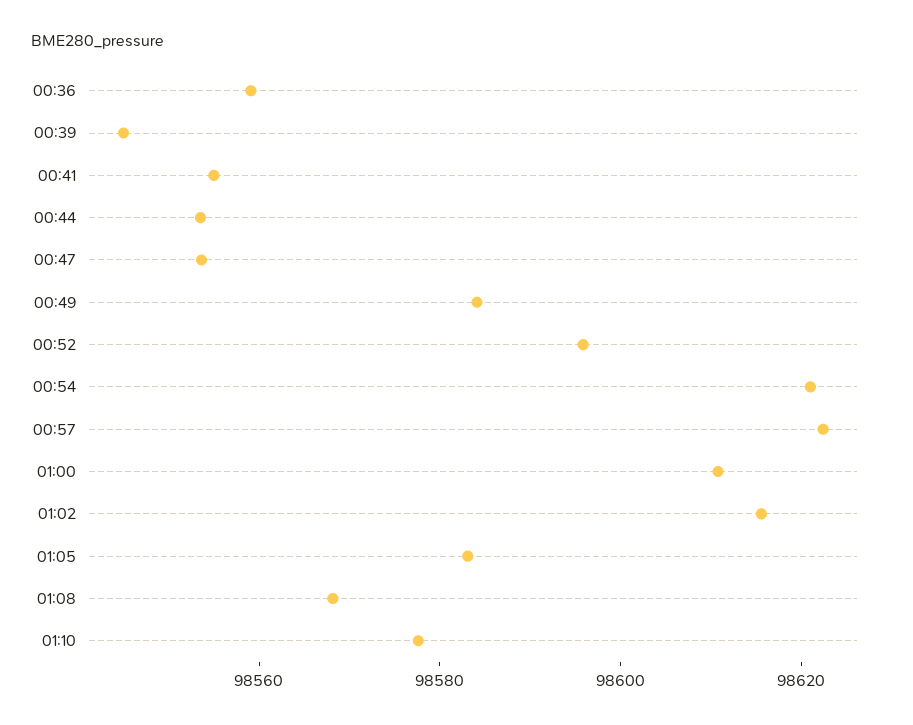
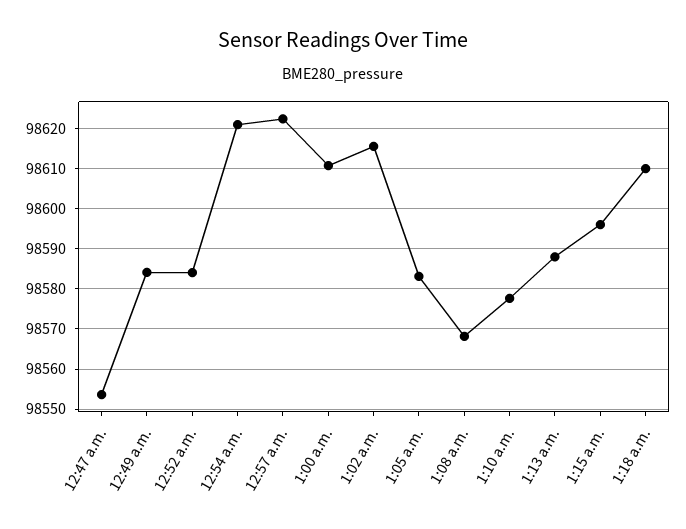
00:36: 98560 -> none
00:39: 98545 -> none
00:41: 98555 -> none
00:44: 98555 -> none
00:52: 98595 -> 98584
1:13 a.m.: none -> 98588
1:15 a.m.: none -> 98596
1:18 a.m.: none -> 98610

